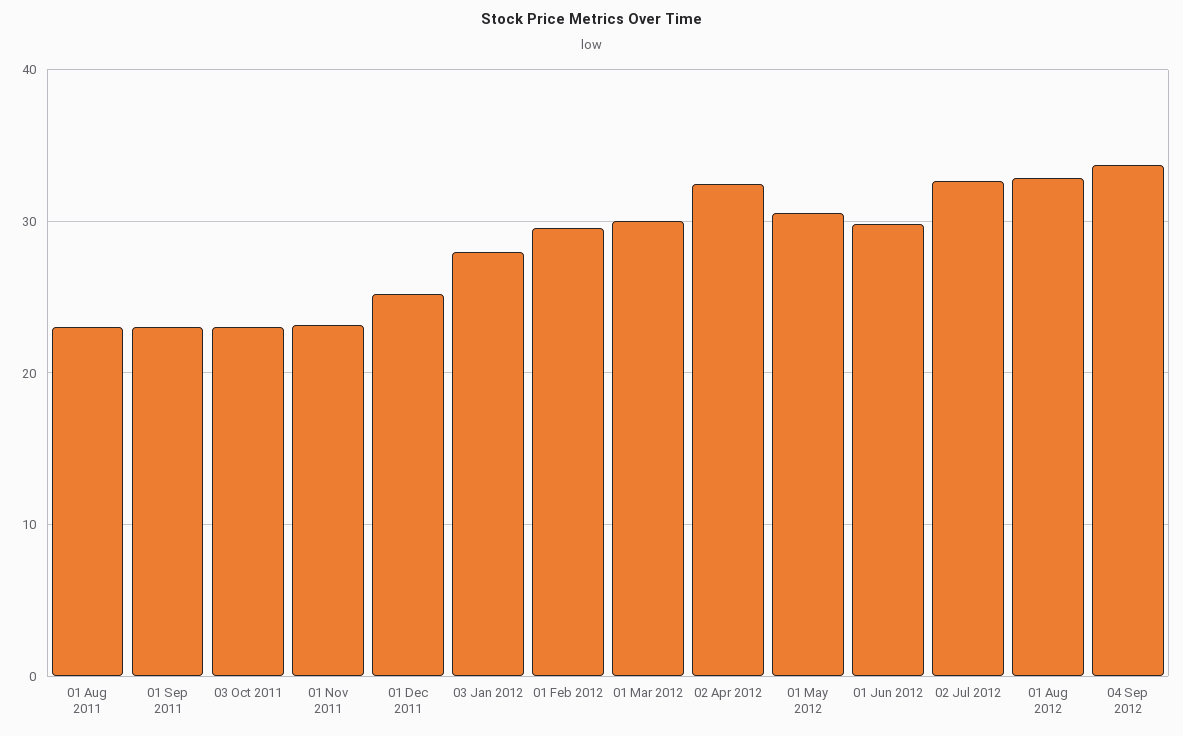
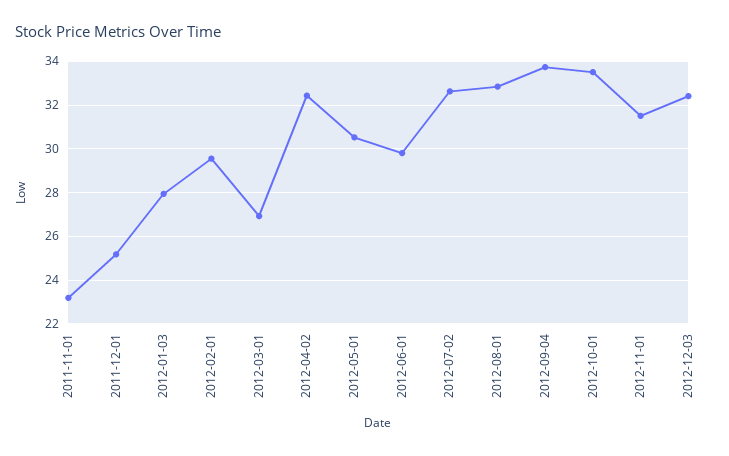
01 Aug 2011: 23 -> none
01 Sep 2011: 23 -> none
03 Oct 2011: 23 -> none
01 Mar 2012: 30 -> 27
2012-10-01: none -> 33.5
2012-11-01: none -> 31.5
2012-12-03: none -> 32.5

